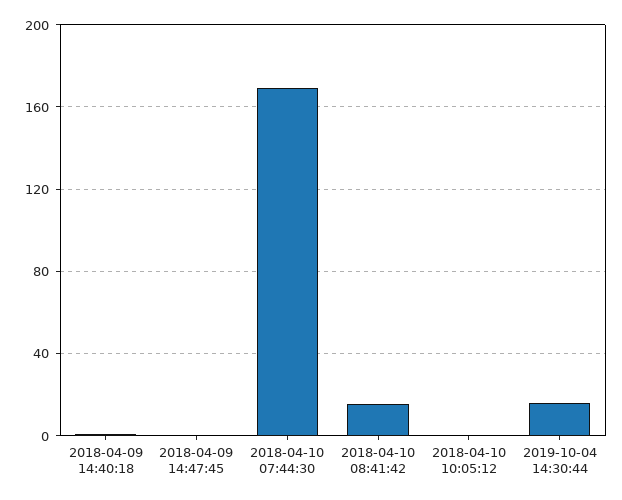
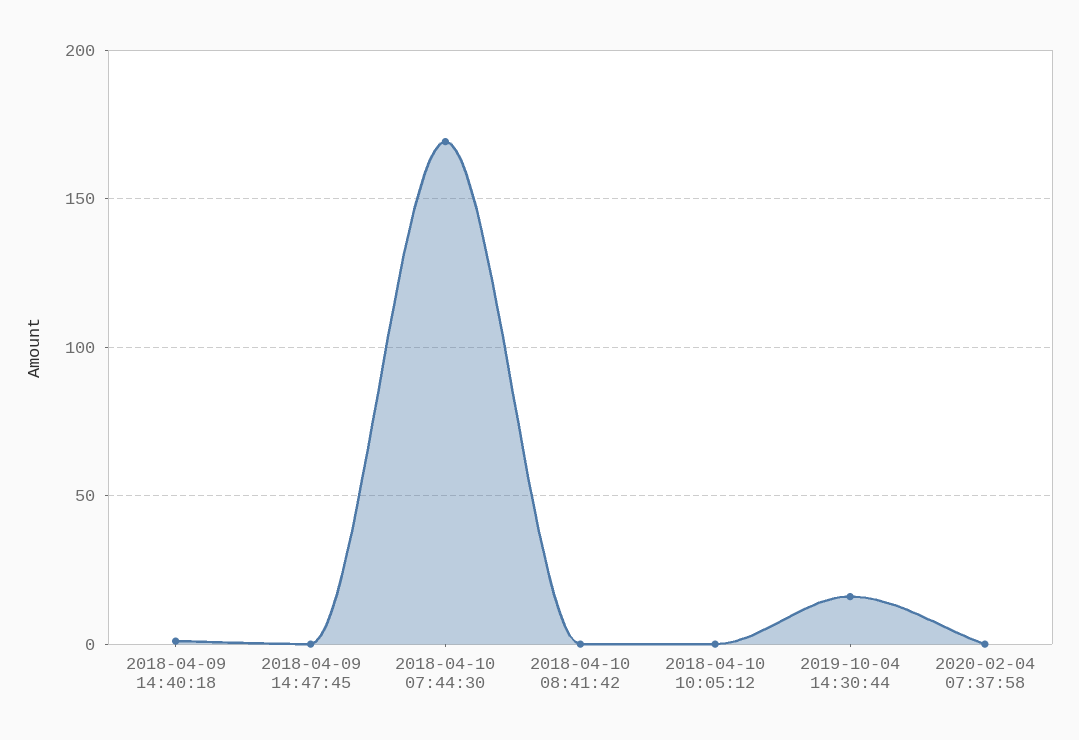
2018-04-10 08:41:42: 15 -> 0
2020-02-04 07:37:58: none -> 0

